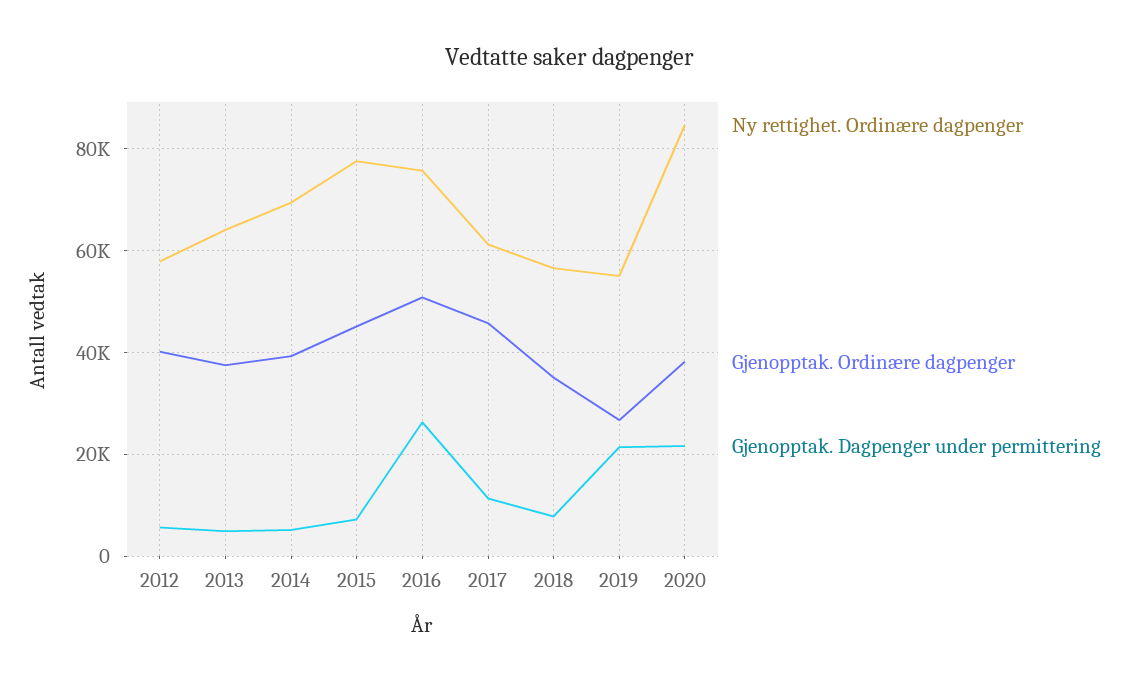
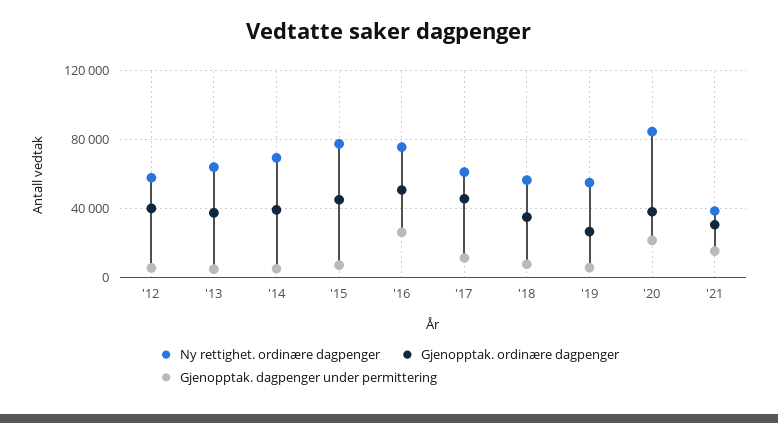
Gjenopptak. Dagpenger under permittering, 2019: 22000 -> 5000
Ny rettighet. Ordinære dagpenger, '21: none -> 40000
Gjenopptak. Ordinære dagpenger, '21: none -> 30000
Gjenopptak. Dagpenger under permittering, '21: none -> 15000

